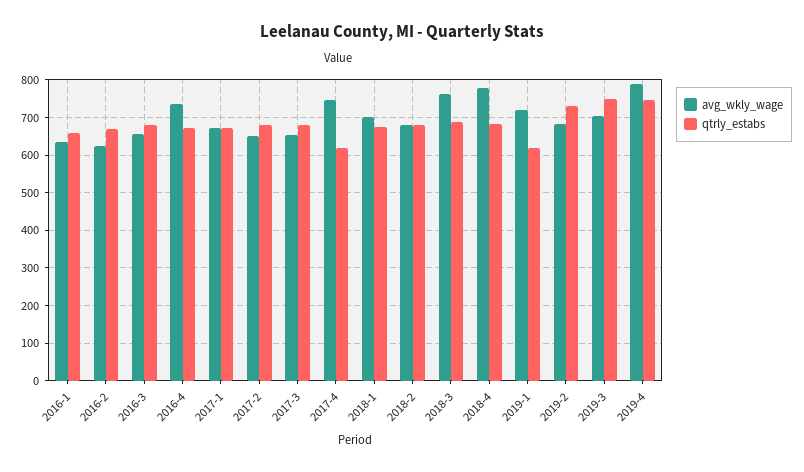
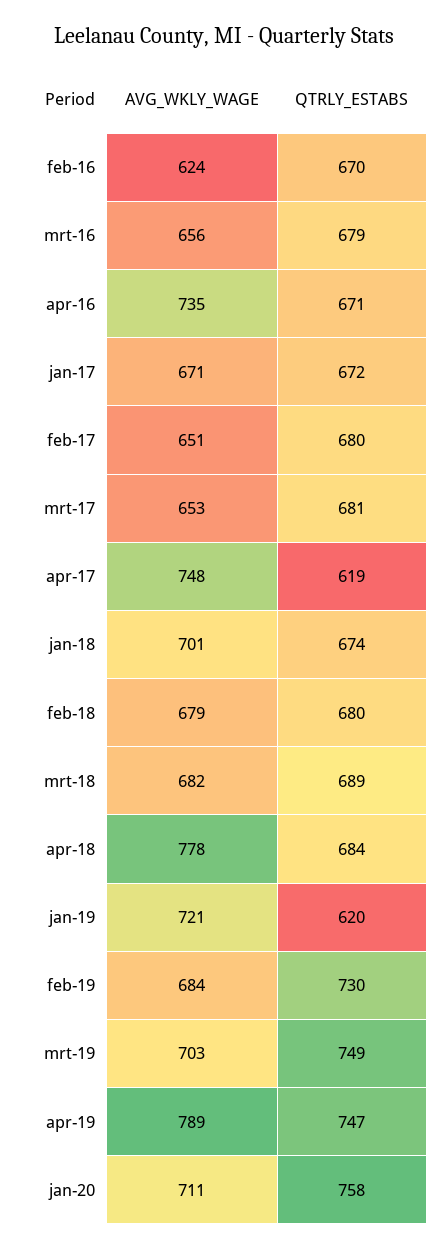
avg_wkly_wage, 2016-1: 640 -> none
qtrly_estabs, 2016-1: 660 -> none
avg_wkly_wage, 2018-3: 760 -> 682
avg_wkly_wage, jan-20: none -> 711
qtrly_estabs, jan-20: none -> 758

